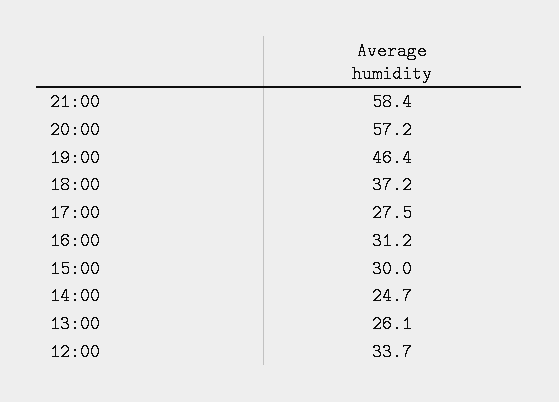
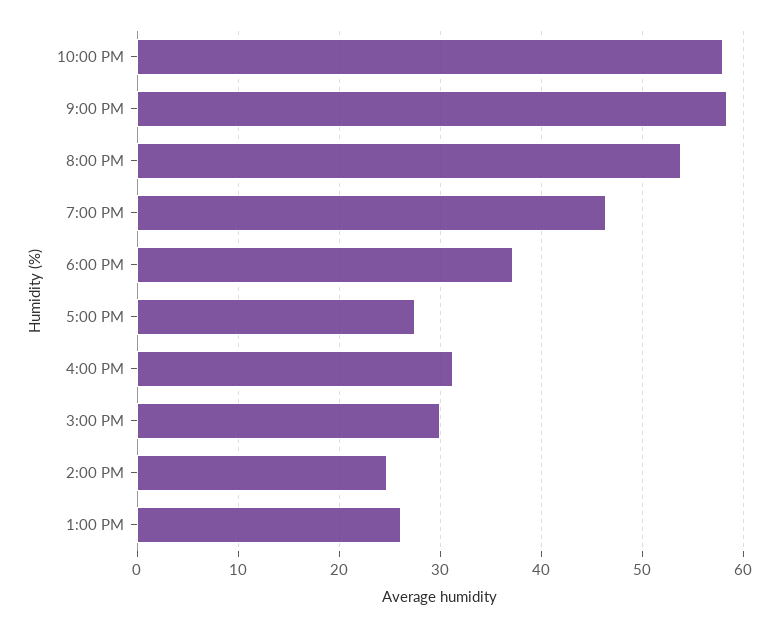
20:00: 57.2 -> 54
12:00: 33.7 -> none
10:00 PM: none -> 58

